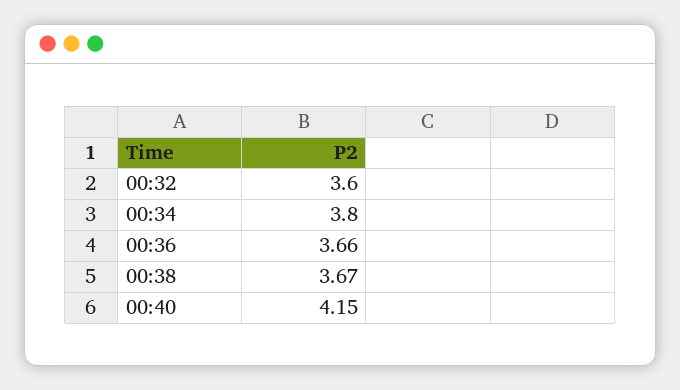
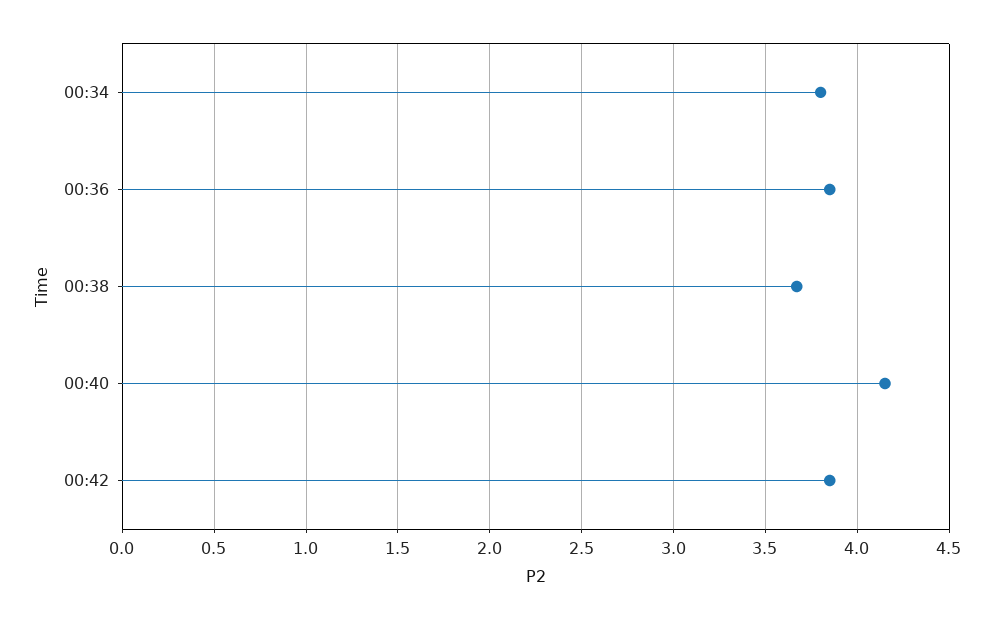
00:32: 3.6 -> none
00:36: 3.66 -> 3.85
00:42: none -> 3.85

